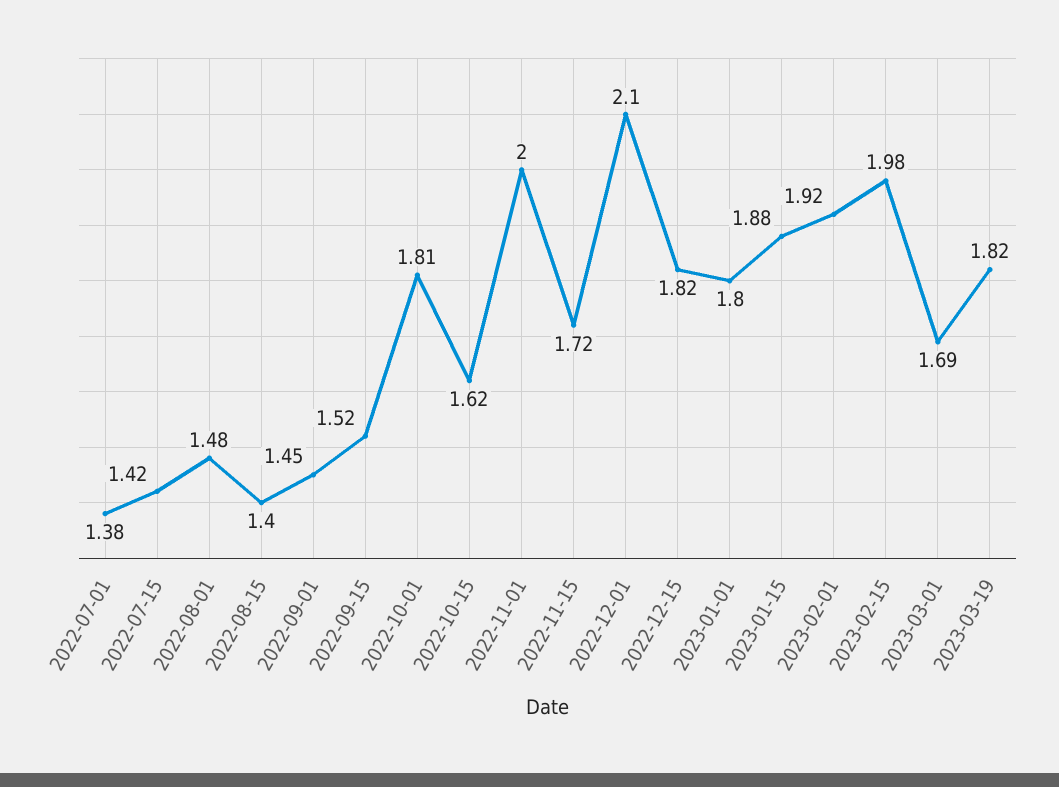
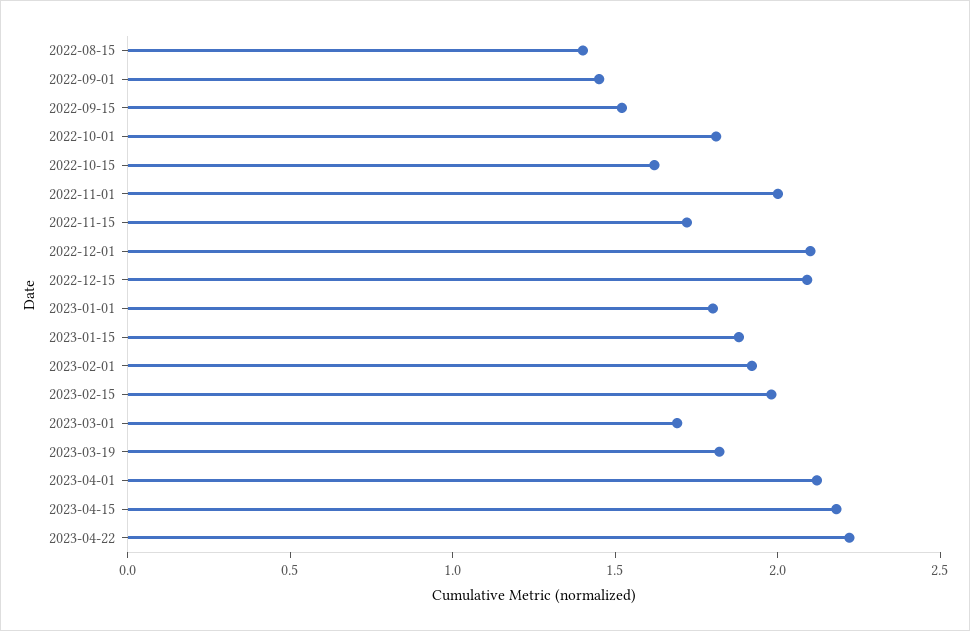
2022-07-01: 1.38 -> none
2022-07-15: 1.42 -> none
2022-08-01: 1.48 -> none
2022-12-15: 1.82 -> 2.1
2023-04-01: none -> 2.1
2023-04-15: none -> 2.2
2023-04-22: none -> 2.2

